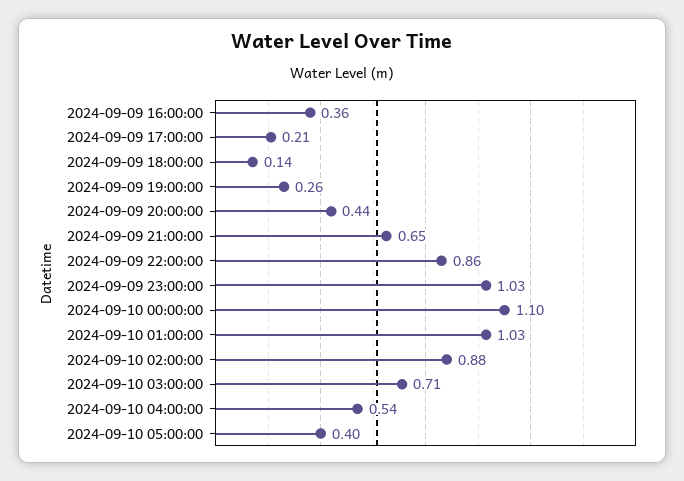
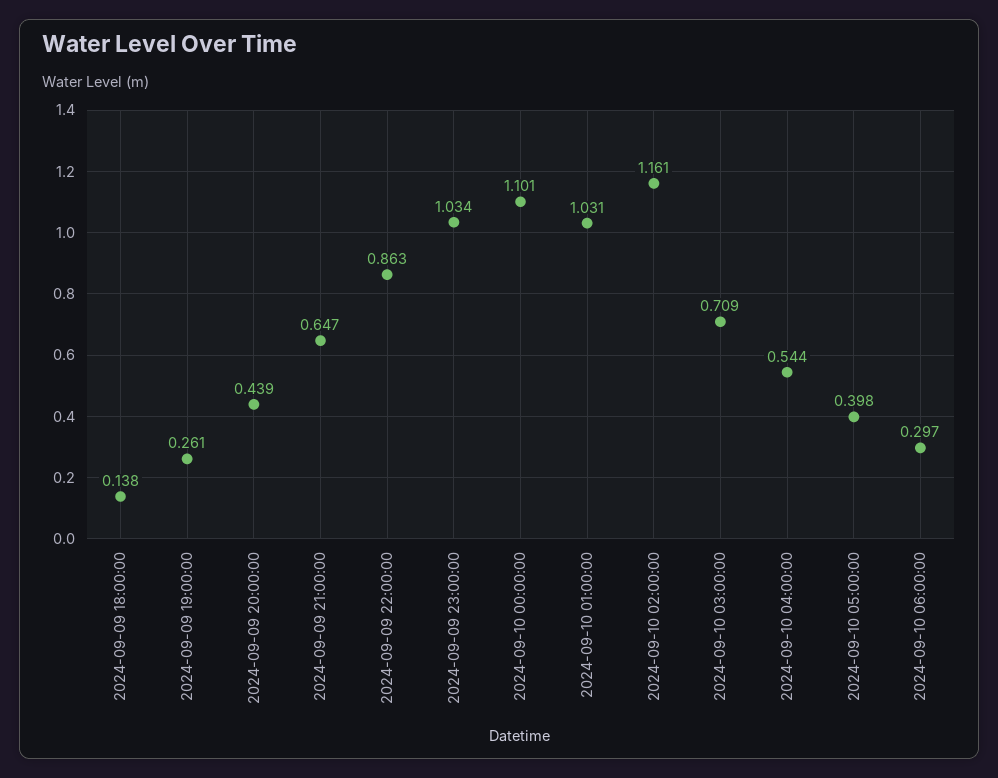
2024-09-09 16:00:00: 0.36 -> none
2024-09-09 17:00:00: 0.21 -> none
2024-09-10 02:00:00: 0.88 -> 1.161
2024-09-10 06:00:00: none -> 0.297

